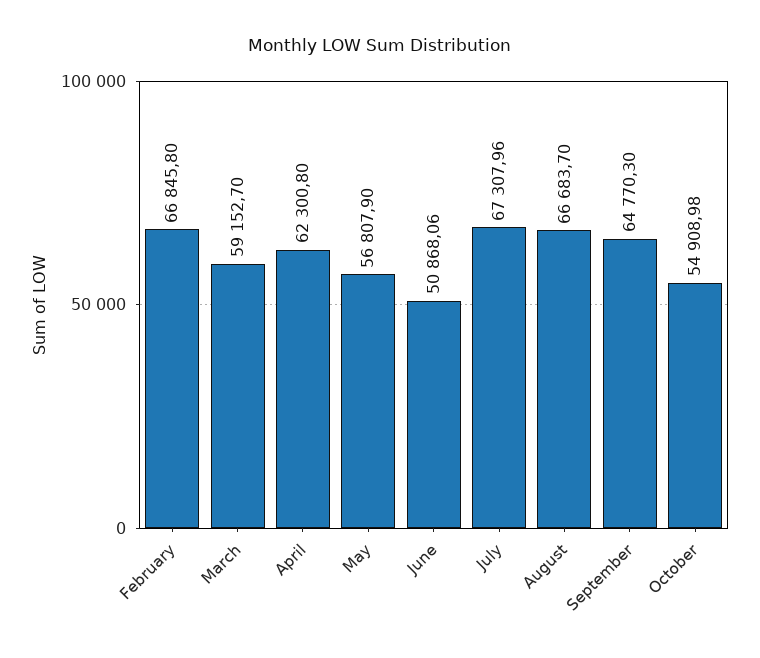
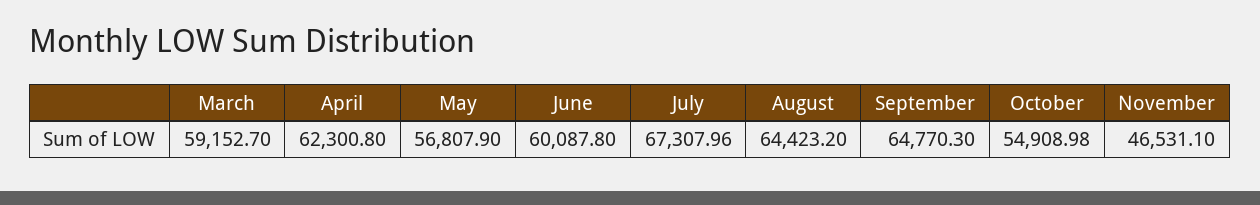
February: 66845.8 -> none
June: 50868.06 -> 60087.8
August: 66683.7 -> 64423.2
November: none -> 46531.1

